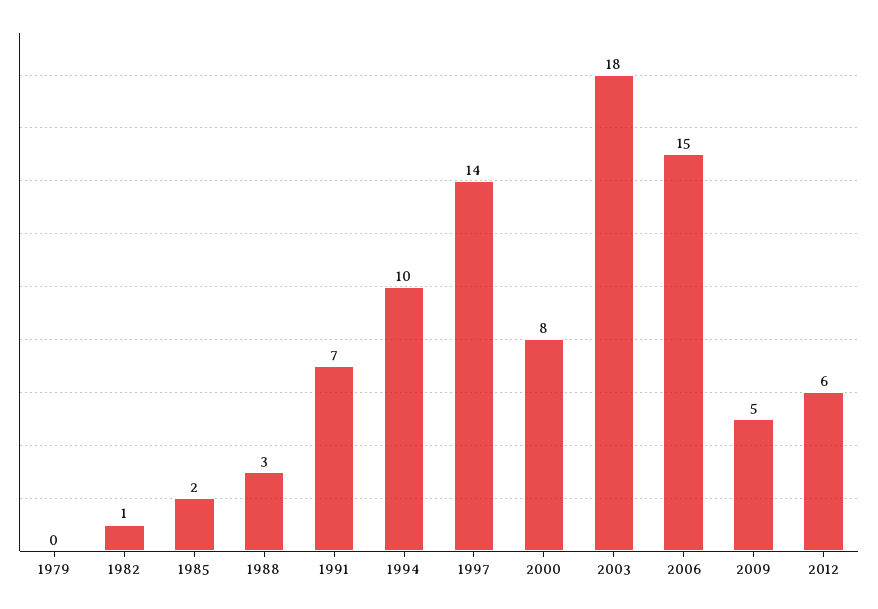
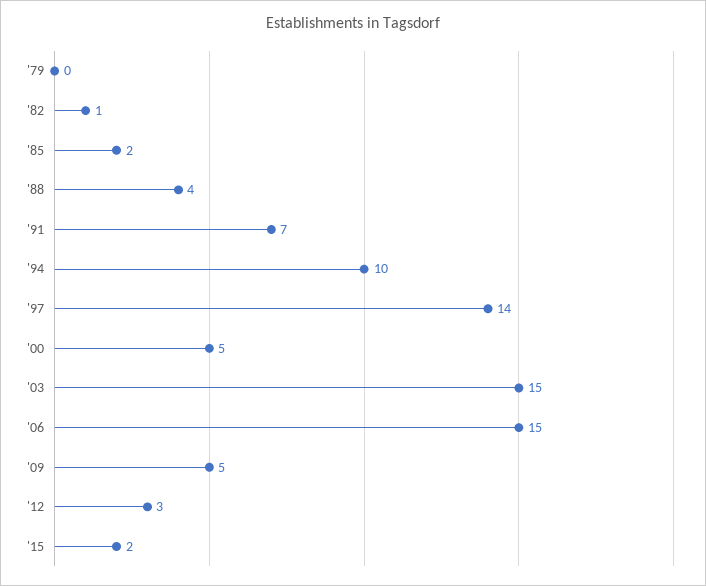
1988: 3 -> 4
2000: 8 -> 5
2003: 18 -> 15
2012: 6 -> 3
'15: none -> 2

